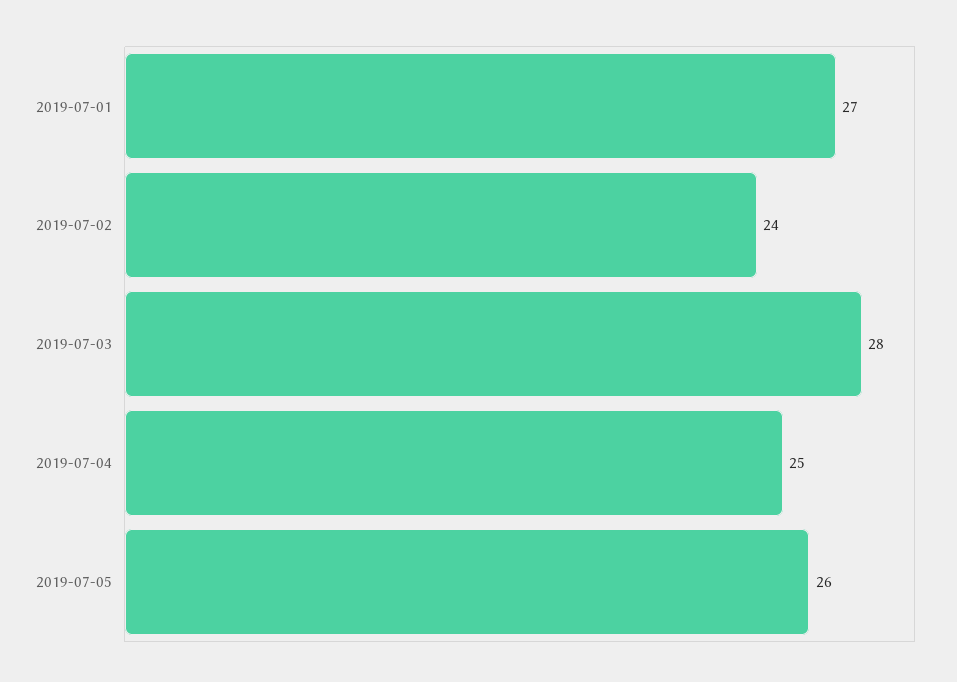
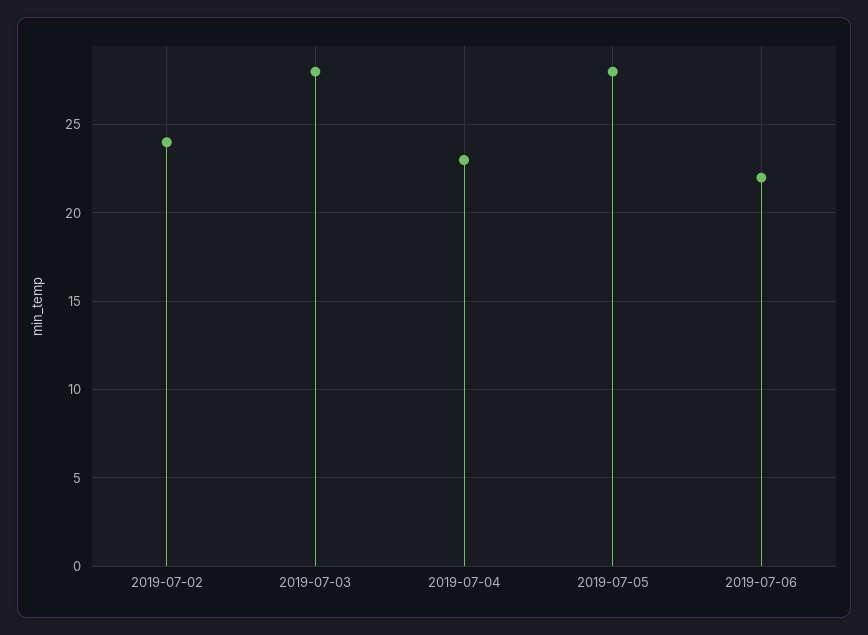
2019-07-01: 27 -> none
2019-07-04: 25 -> 23
2019-07-05: 26 -> 28
2019-07-06: none -> 22

